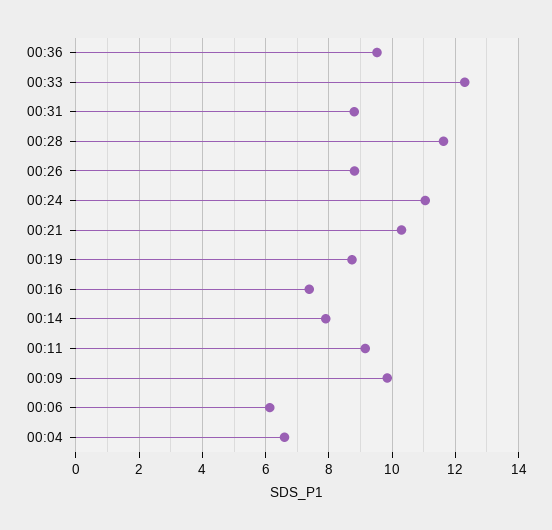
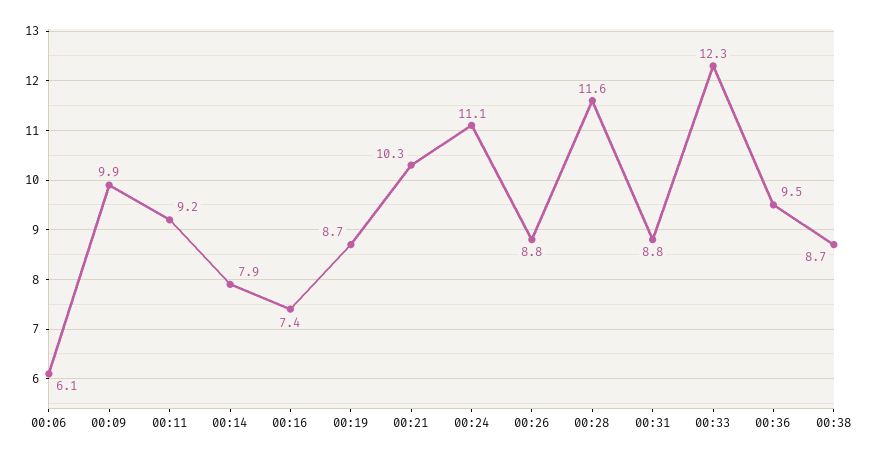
00:04: 6.6 -> none
00:38: none -> 8.7

